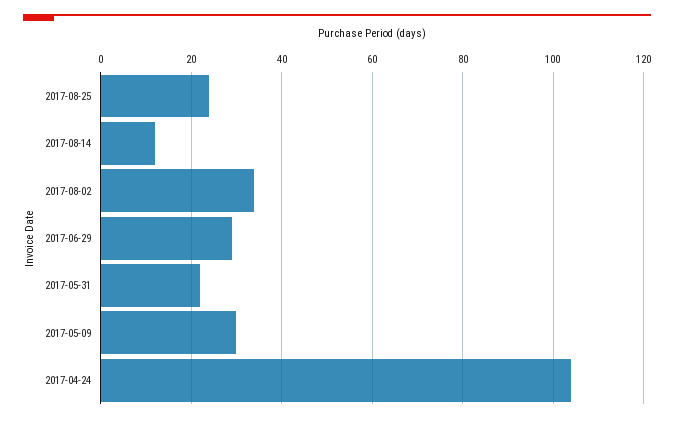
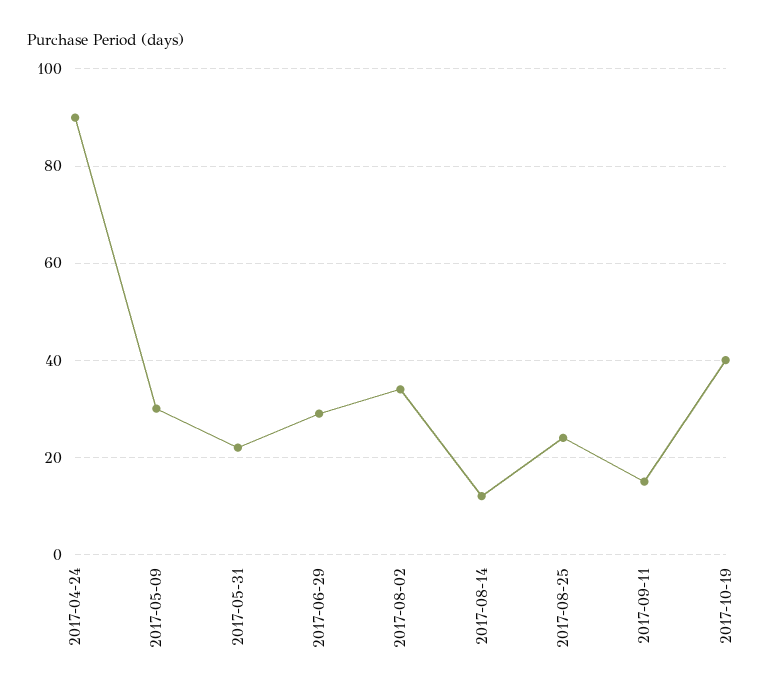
2017-04-24: 105 -> 90
2017-09-11: none -> 15
2017-10-19: none -> 40

